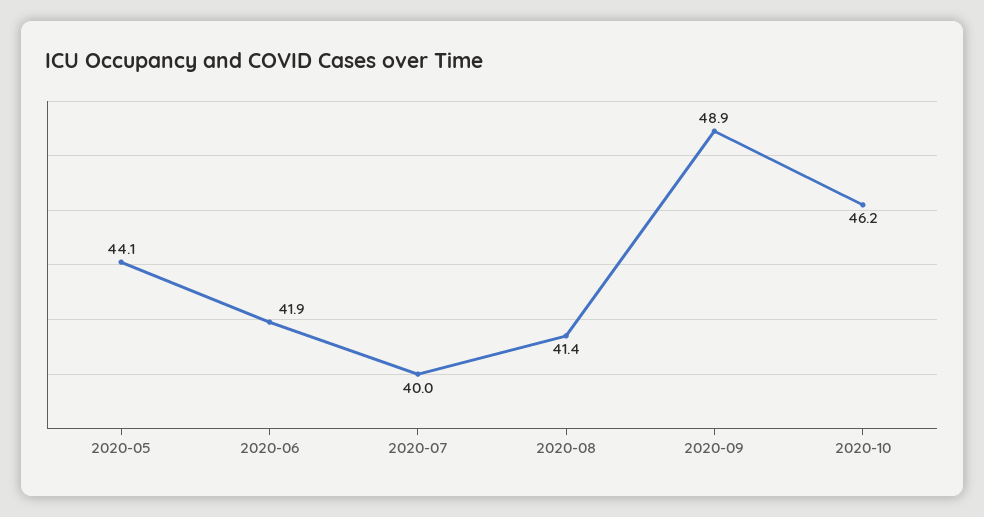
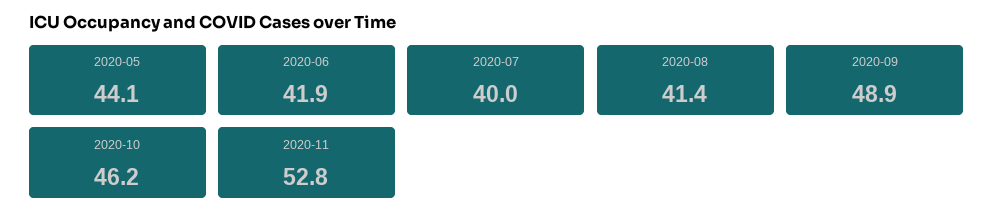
2020-11: none -> 52.8

